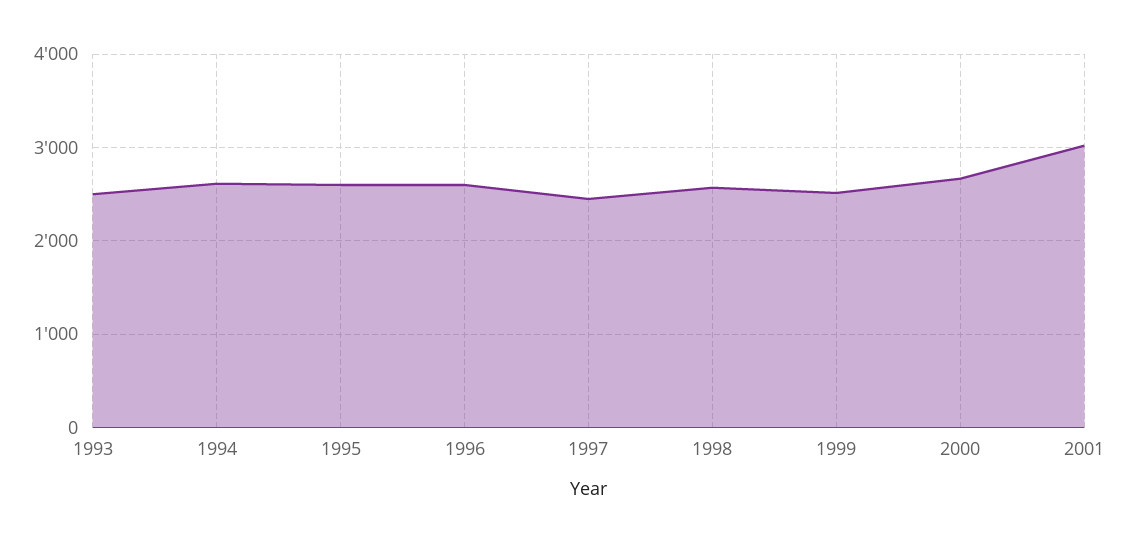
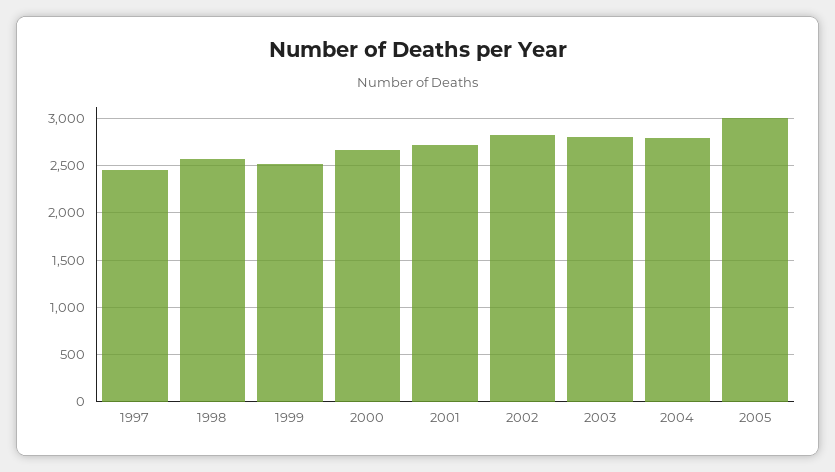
1993: 2500 -> none
1994: 2600 -> none
1995: 2600 -> none
1996: 2600 -> none
2001: 3000 -> 2700
2002: none -> 2800
2003: none -> 2800
2004: none -> 2800
2005: none -> 3000

